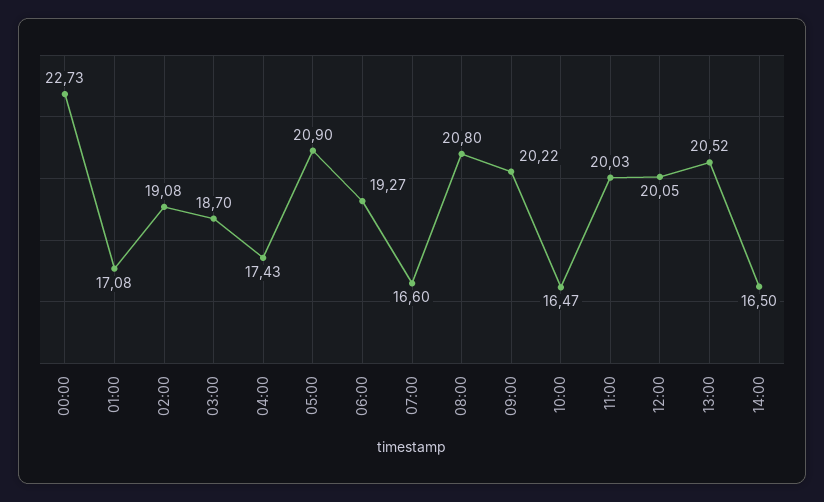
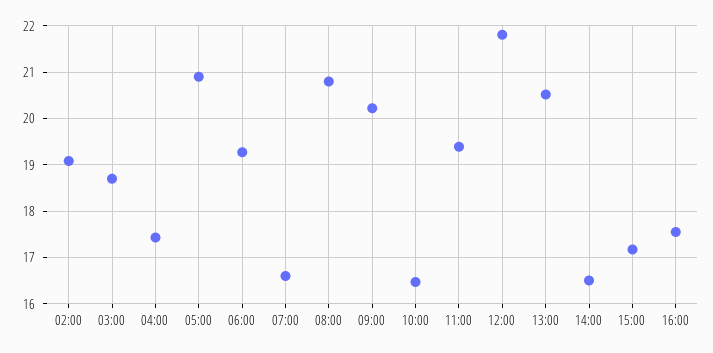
00:00: 22.73 -> none
01:00: 17.08 -> none
11:00: 20.03 -> 19.4
12:00: 20.05 -> 21.8
15:00: none -> 17.2
16:00: none -> 17.6

